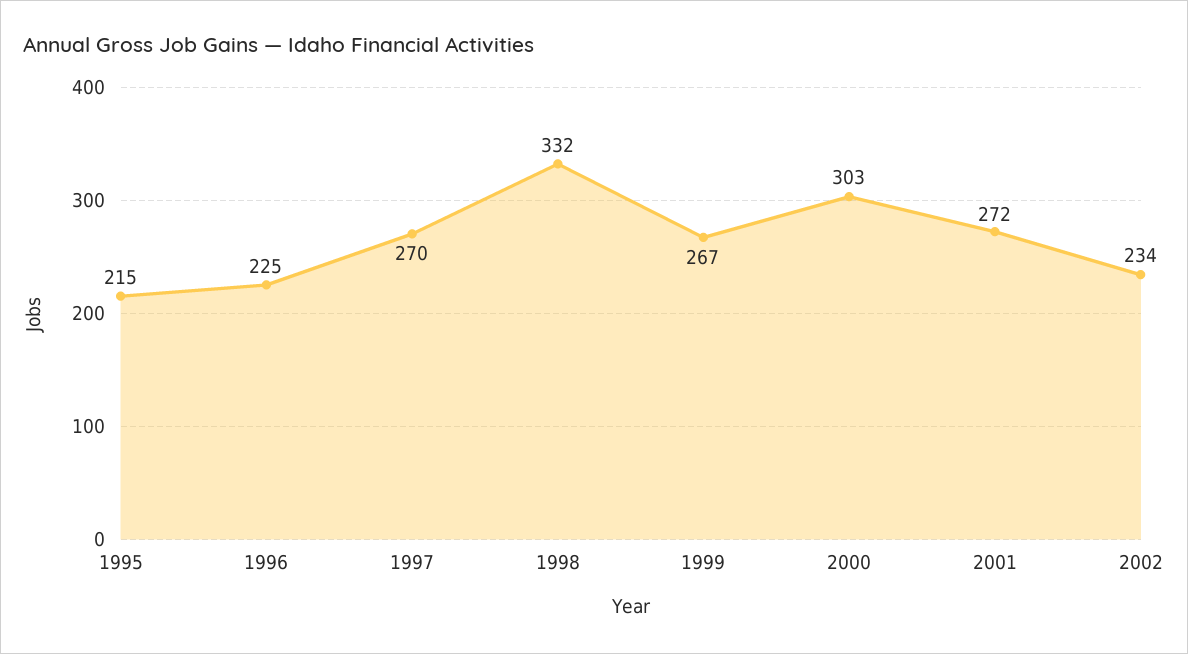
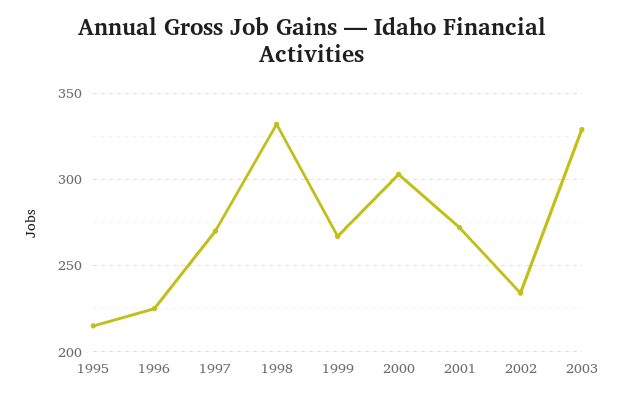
2003: none -> 330

